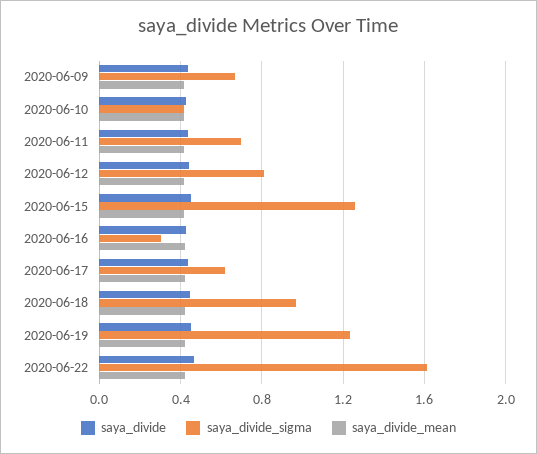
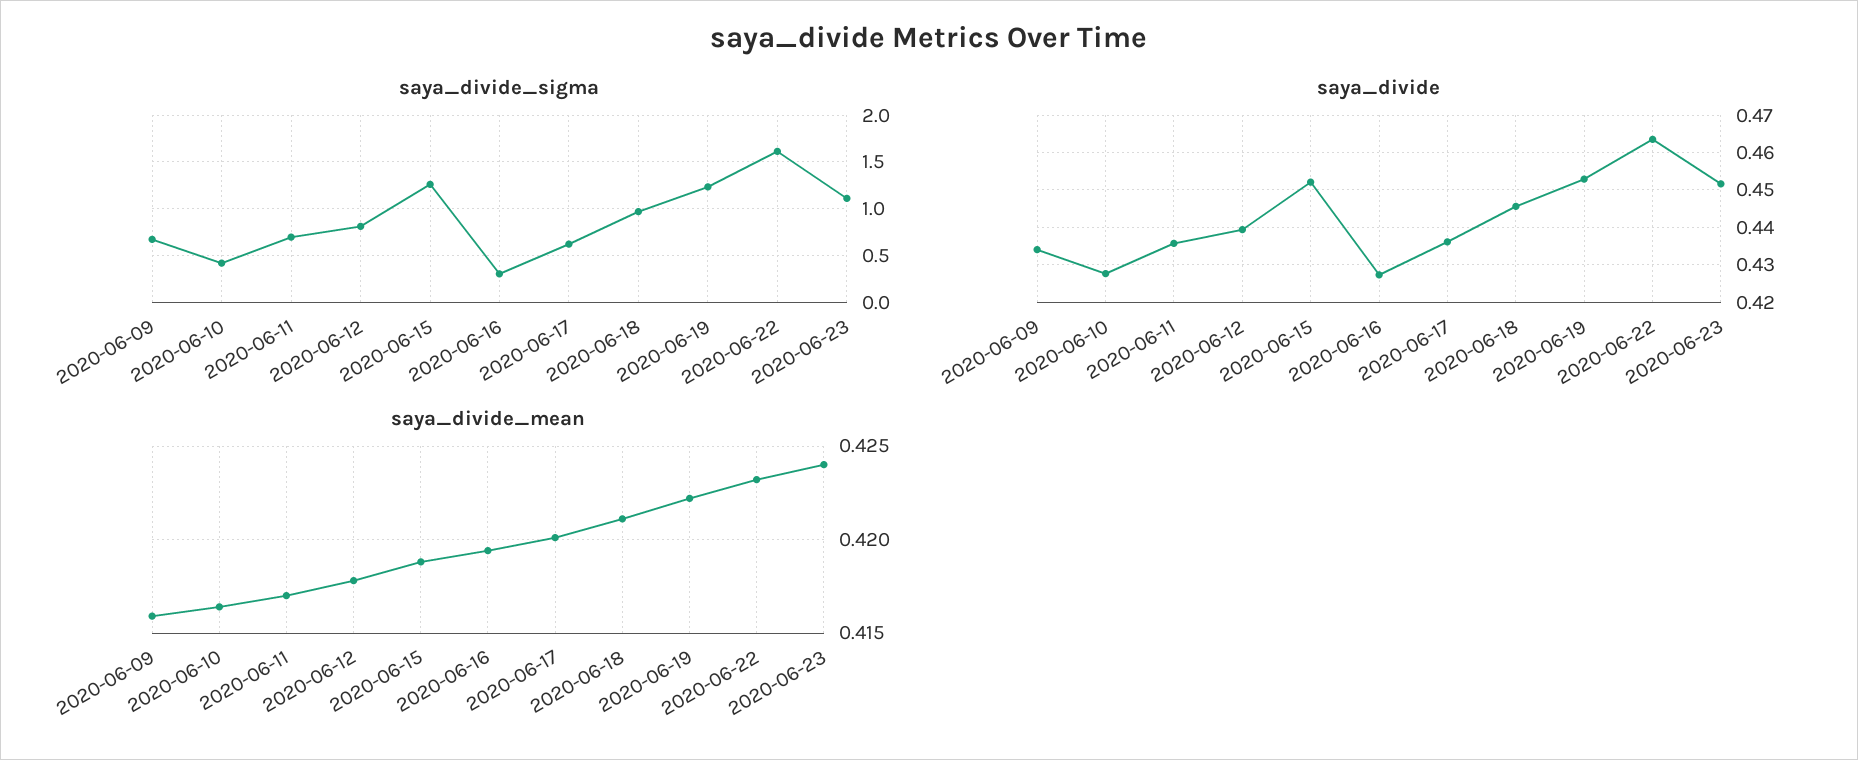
saya_divide_sigma, 2020-06-23: none -> 1.1
saya_divide, 2020-06-23: none -> 0.452
saya_divide_mean, 2020-06-23: none -> 0.424

